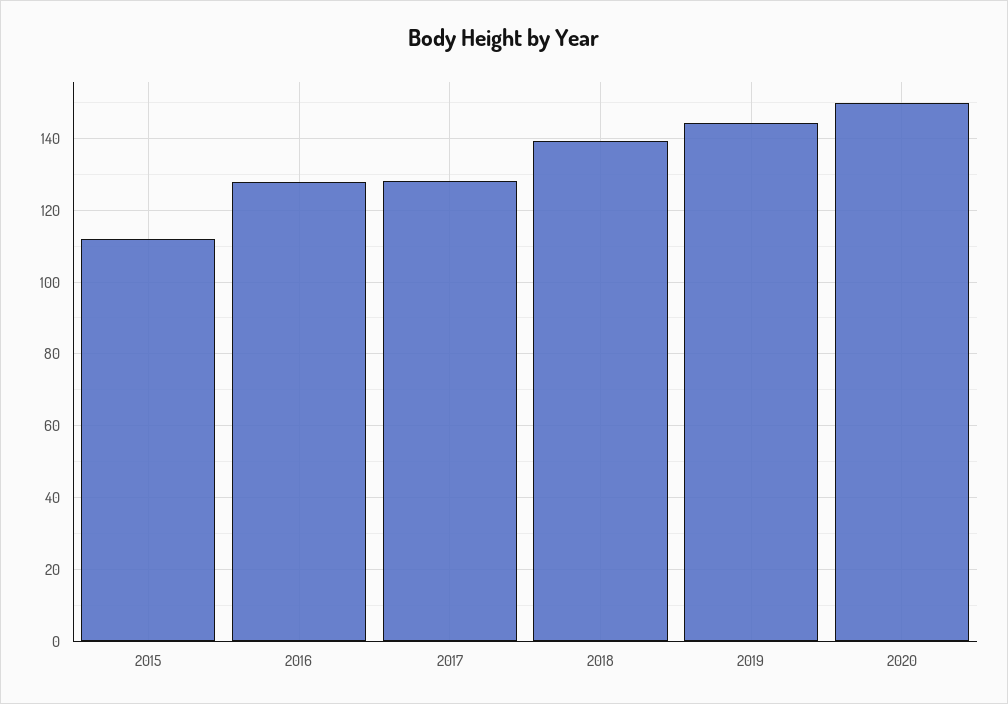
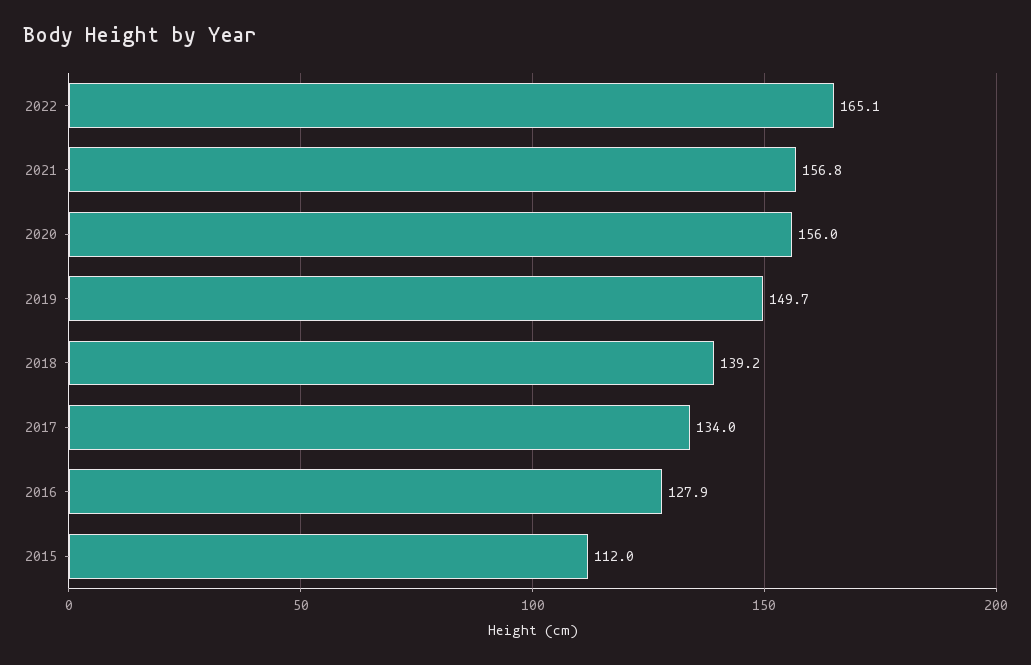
2017: 128 -> 134
2019: 144 -> 149.7
2020: 150 -> 156
2022: none -> 165.1
2021: none -> 156.8

